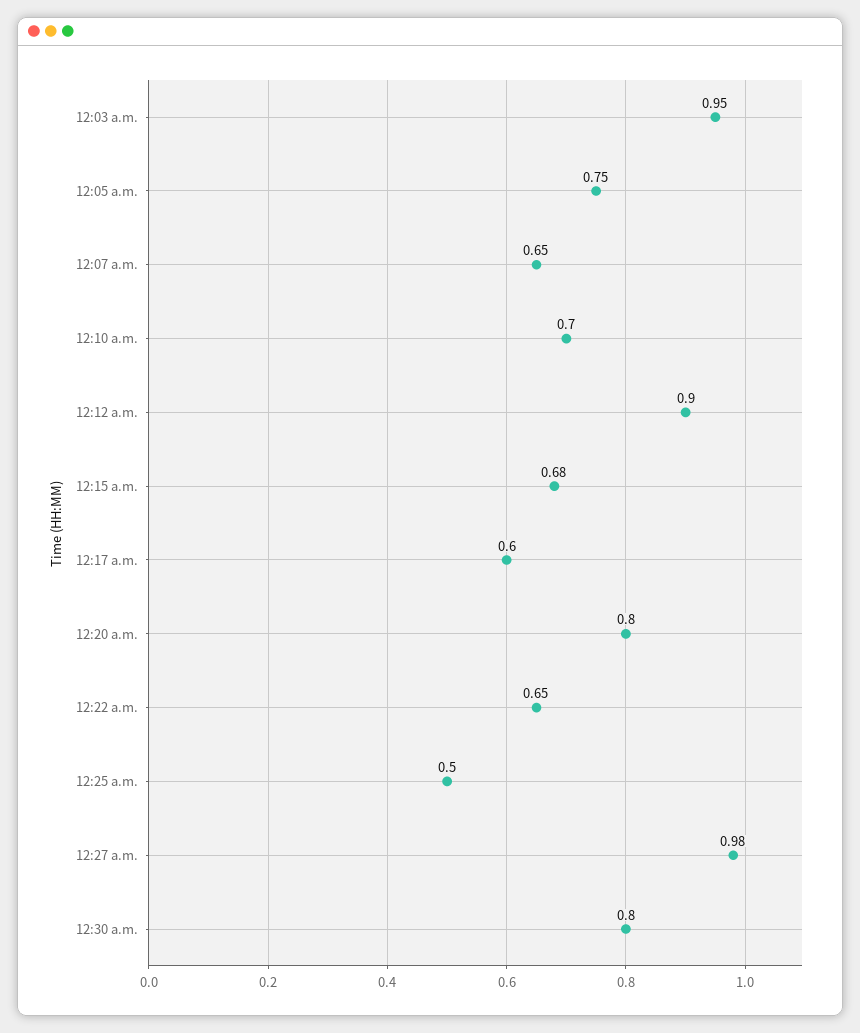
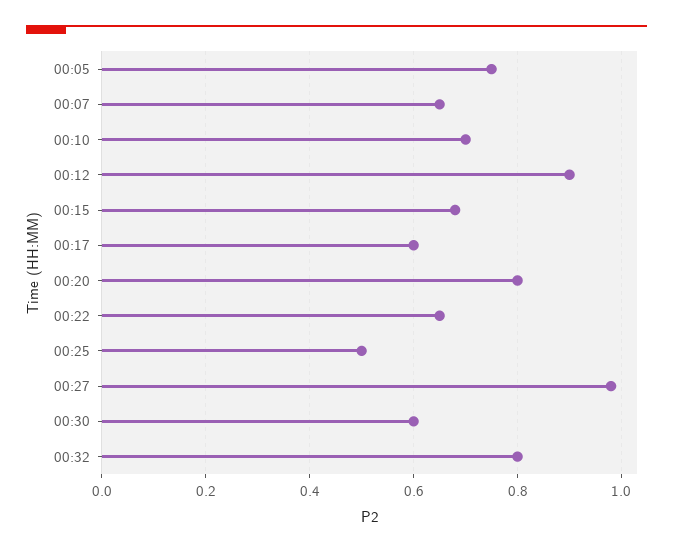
12:03 a.m.: 0.95 -> none
12:30 a.m.: 0.8 -> 0.6
00:32: none -> 0.8

